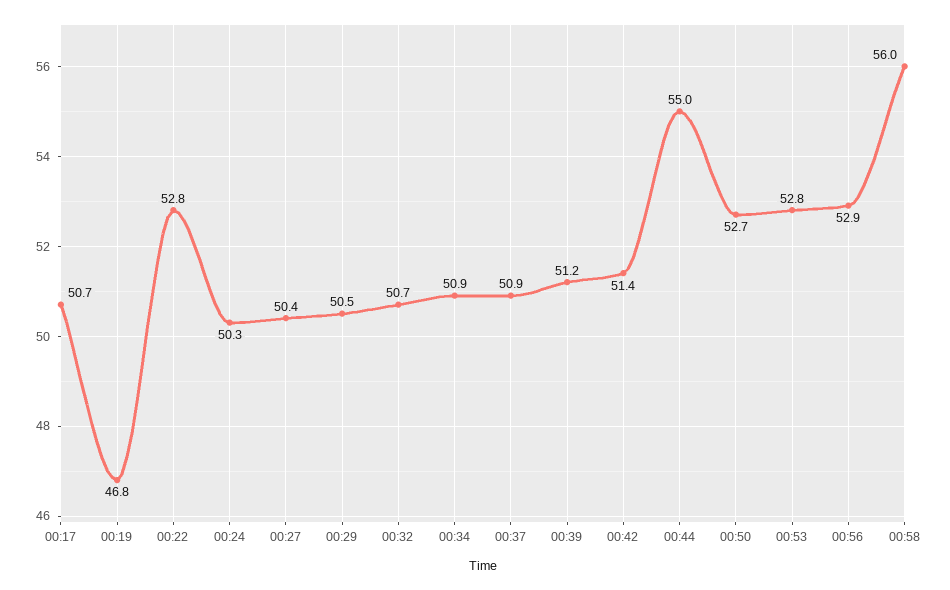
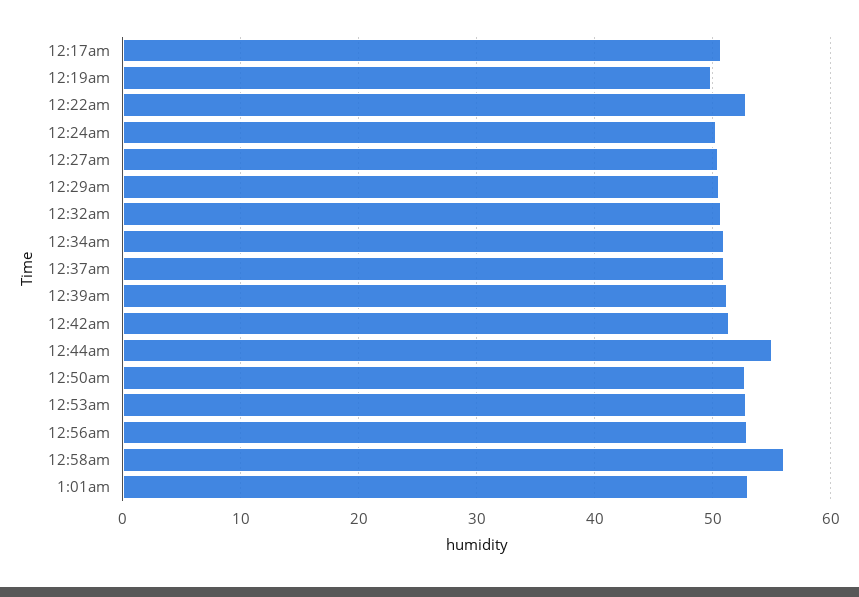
00:19: 46.8 -> 50
1:01am: none -> 53

